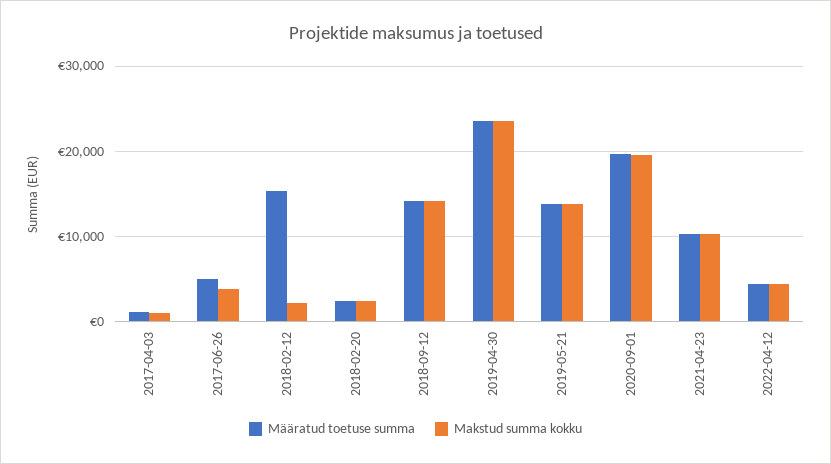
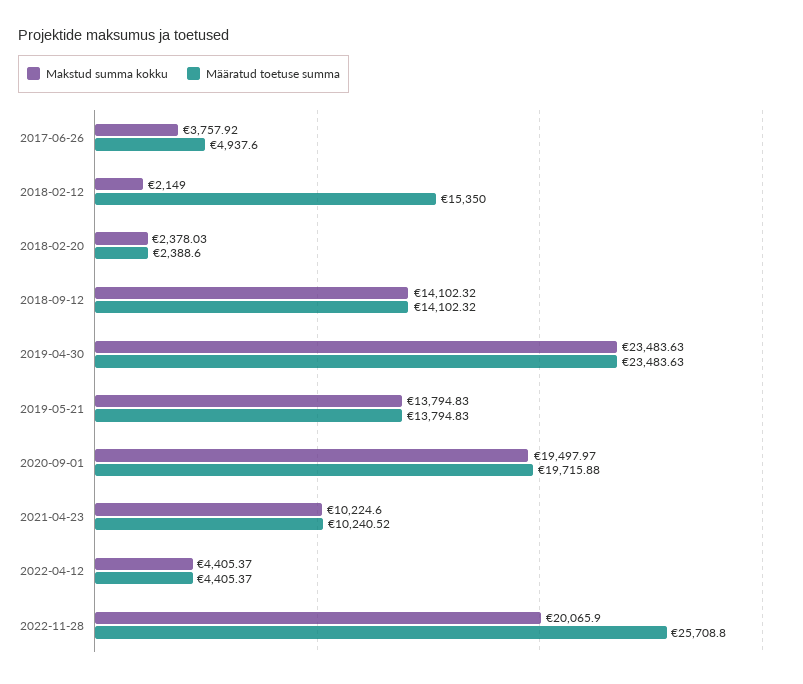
Määratud toetuse summa, 2017-04-03: 1000 -> none
Makstud summa kokku, 2017-04-03: 1000 -> none
Makstud summa kokku, 2022-11-28: none -> 20065.9
Määratud toetuse summa, 2022-11-28: none -> 25708.8

